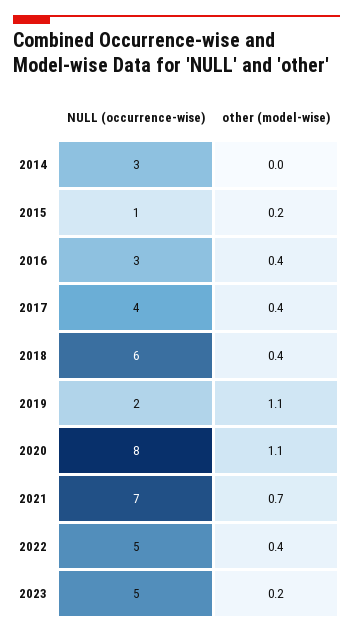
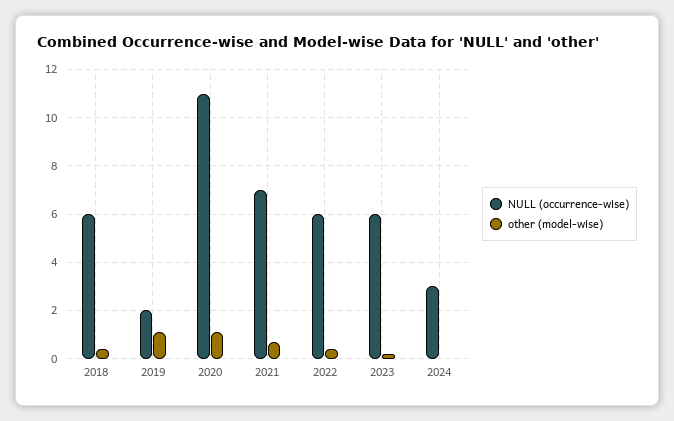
NULL (occurrence-wise), 2014: 3 -> none
other (model-wise), 2014: 0 -> none
NULL (occurrence-wise), 2015: 1 -> none
other (model-wise), 2015: 0.2 -> none
NULL (occurrence-wise), 2016: 3 -> none
other (model-wise), 2016: 0.4 -> none
NULL (occurrence-wise), 2017: 4 -> none
other (model-wise), 2017: 0.4 -> none
NULL (occurrence-wise), 2020: 8 -> 11
NULL (occurrence-wise), 2022: 5 -> 6
NULL (occurrence-wise), 2023: 5 -> 6
NULL (occurrence-wise), 2024: none -> 3
other (model-wise), 2024: none -> 0

